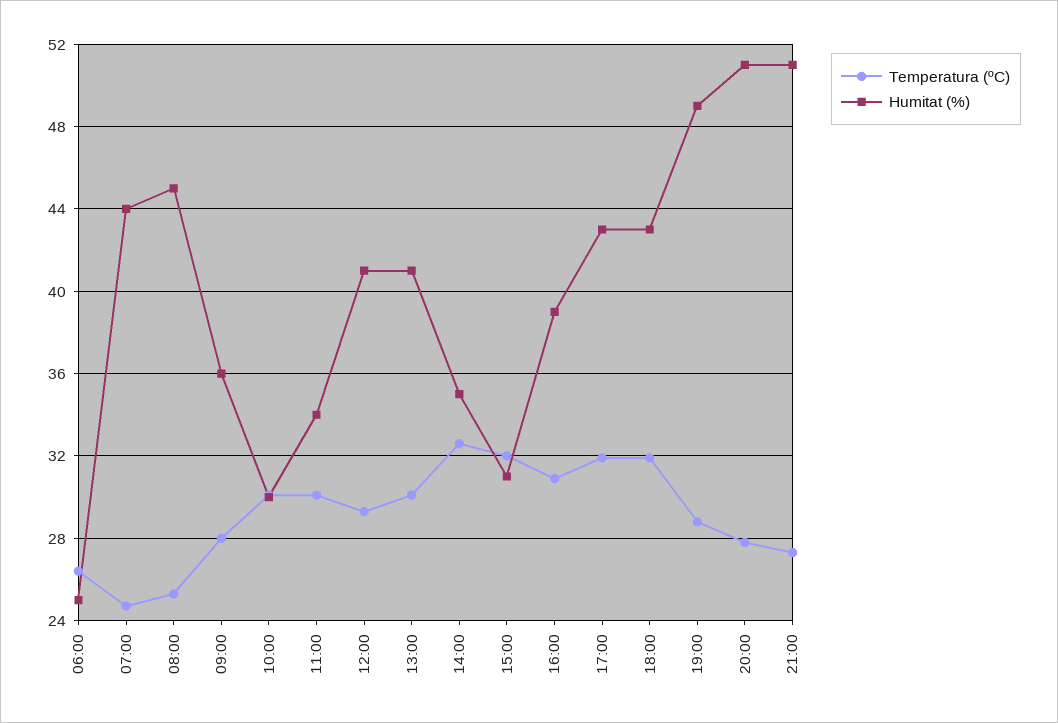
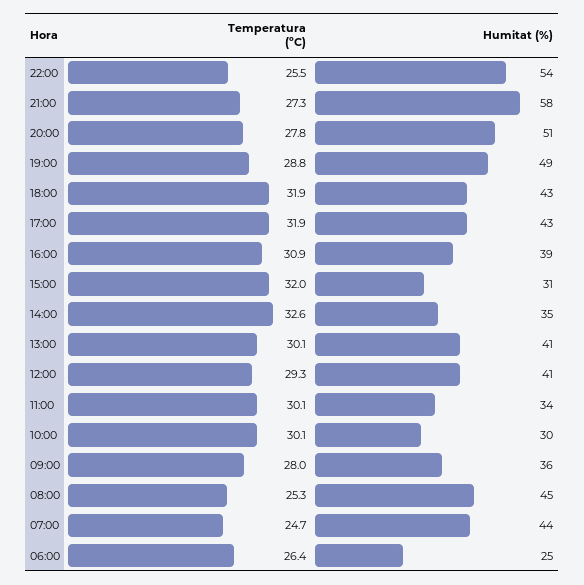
Humitat (%), 21:00: 51 -> 58
Temperatura (ºC), 22:00: none -> 25.5
Humitat (%), 22:00: none -> 54

